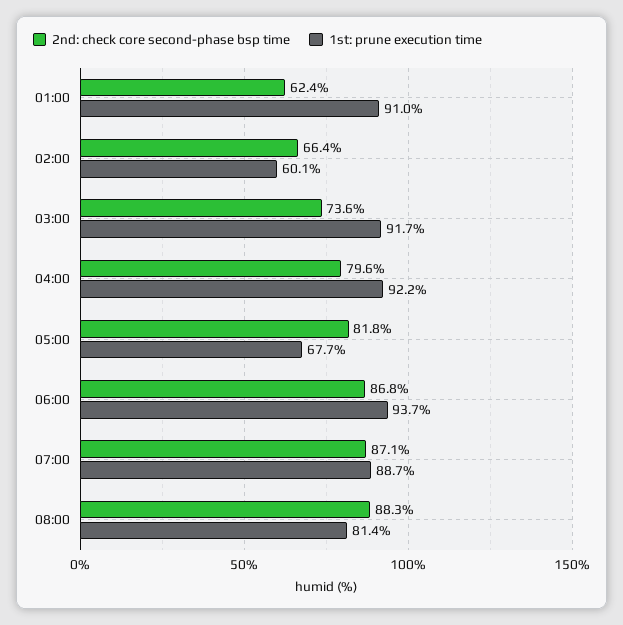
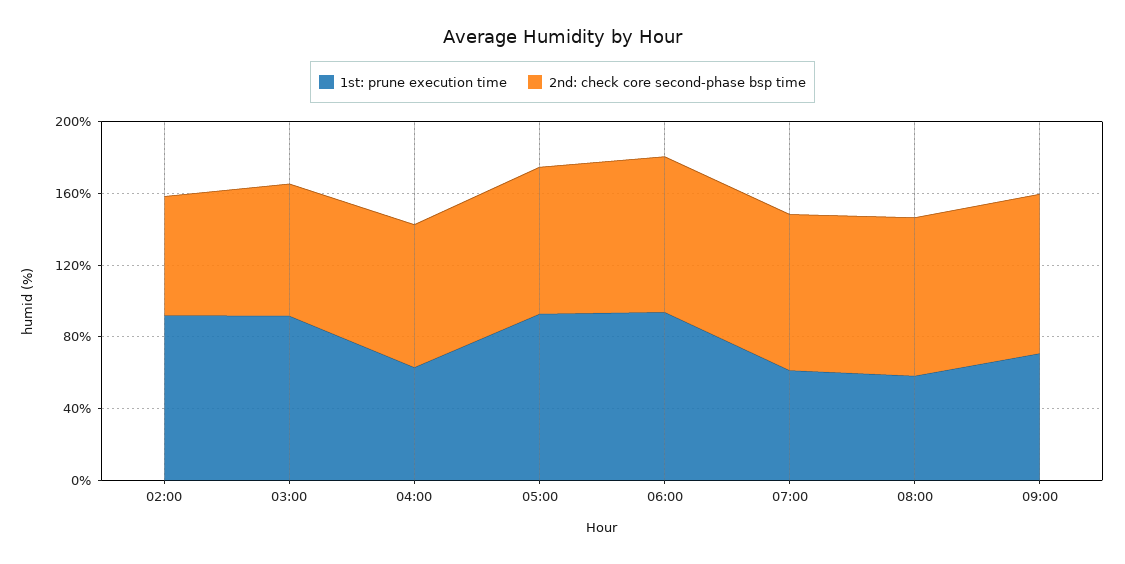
2nd: check core second-phase bsp time, 01:00: 62.4 -> none
1st: prune execution time, 01:00: 91 -> none
1st: prune execution time, 02:00: 60.1 -> 90
1st: prune execution time, 04:00: 92.2 -> 60
1st: prune execution time, 05:00: 67.7 -> 90
1st: prune execution time, 07:00: 88.7 -> 60
1st: prune execution time, 08:00: 81.4 -> 60
1st: prune execution time, 09:00: none -> 70
2nd: check core second-phase bsp time, 09:00: none -> 90

